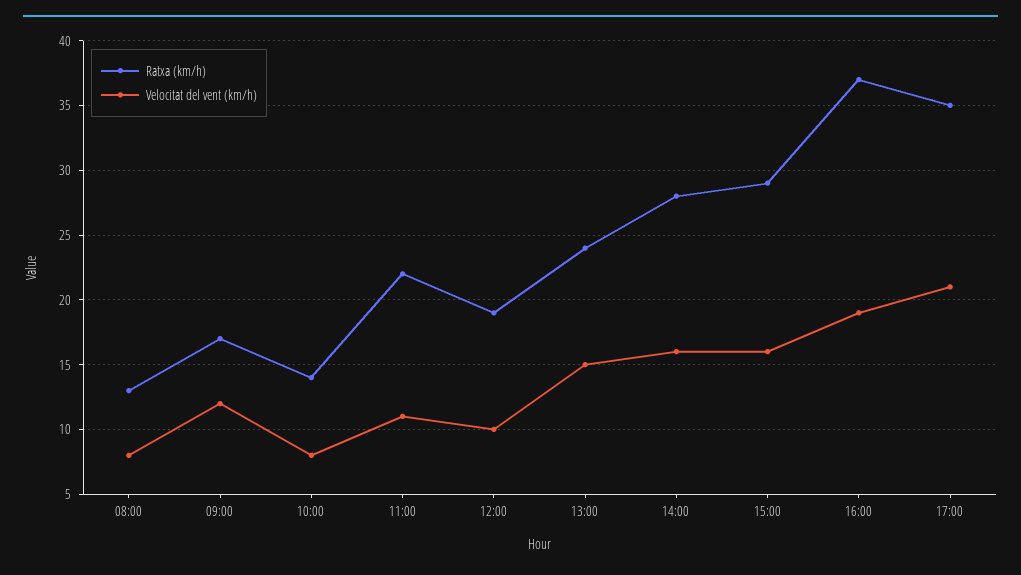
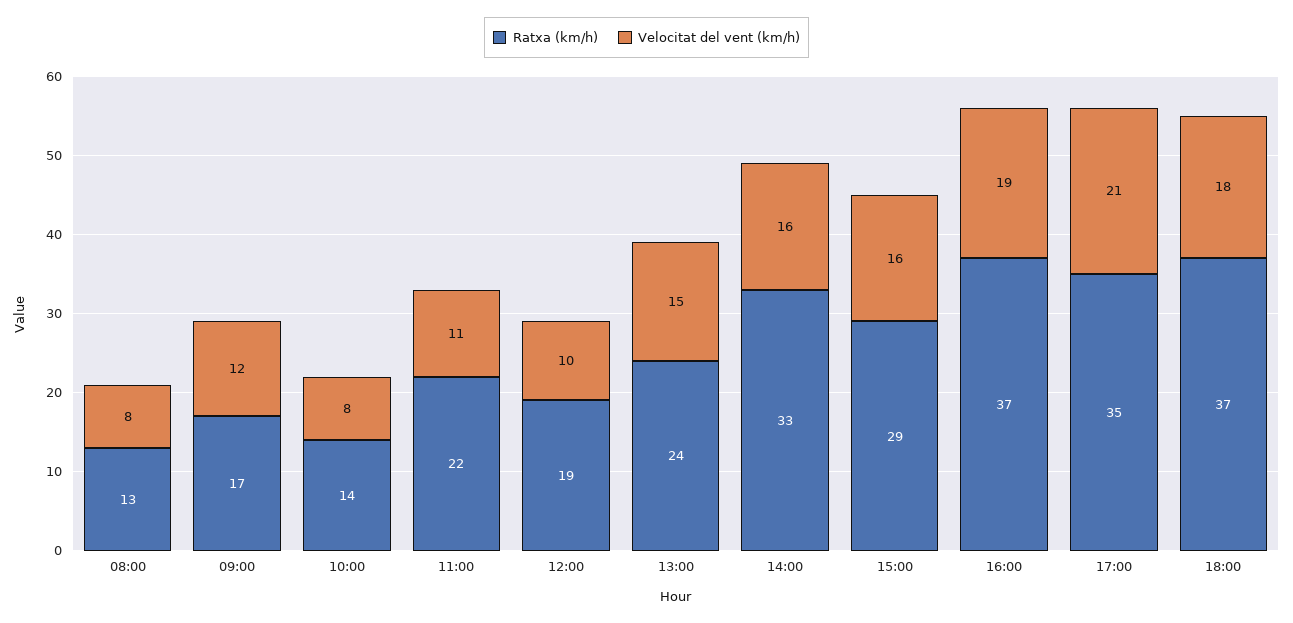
Ratxa (km/h), 14:00: 28 -> 33
Ratxa (km/h), 18:00: none -> 37
Velocitat del vent (km/h), 18:00: none -> 18

